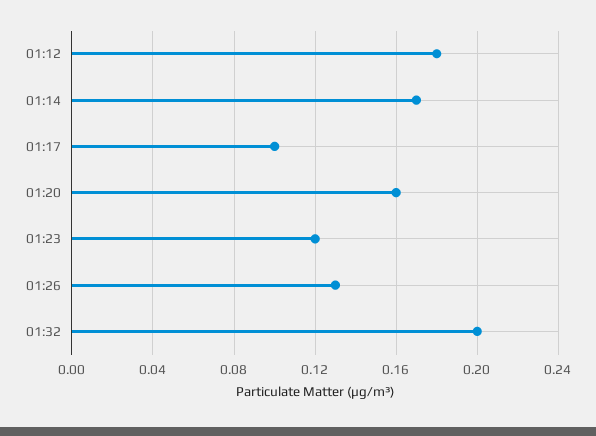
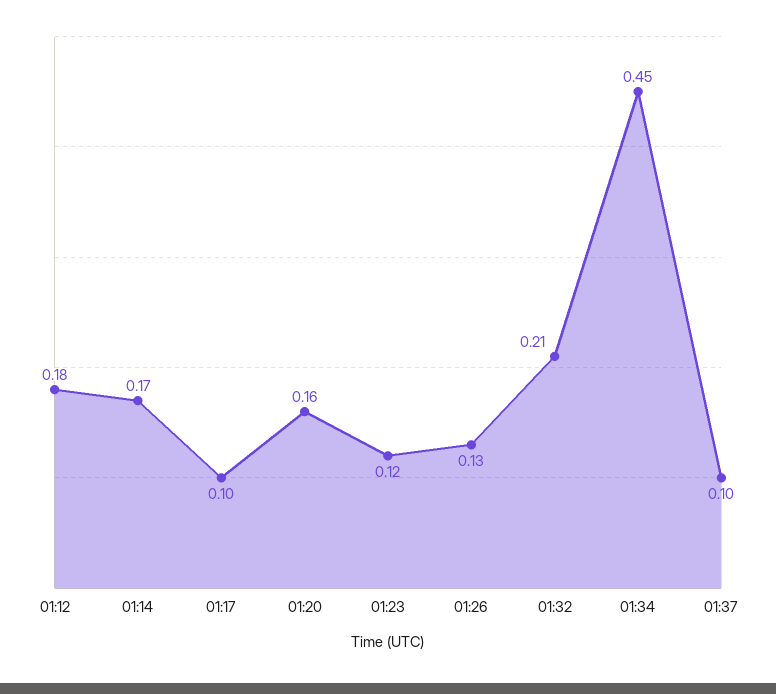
01:32: 0.2 -> 0.21
01:34: none -> 0.45
01:37: none -> 0.1

